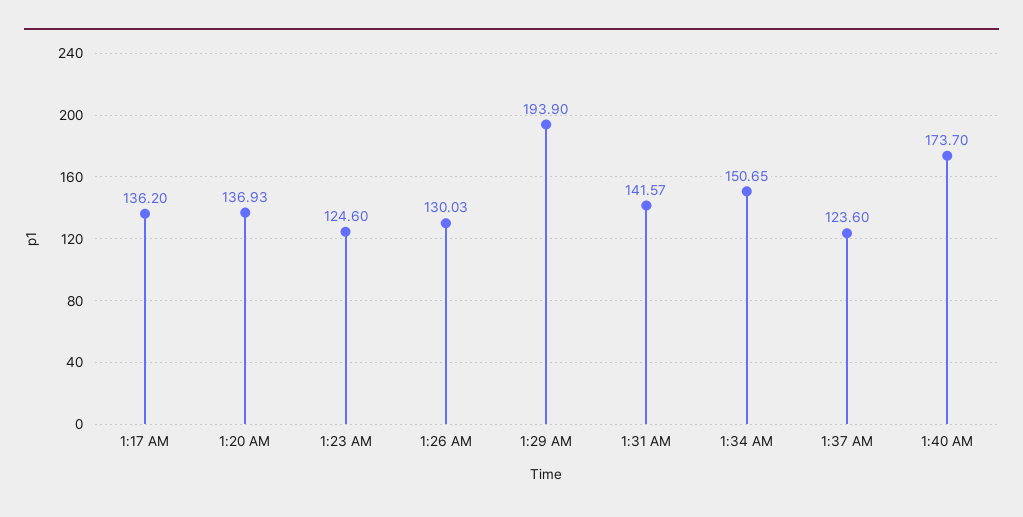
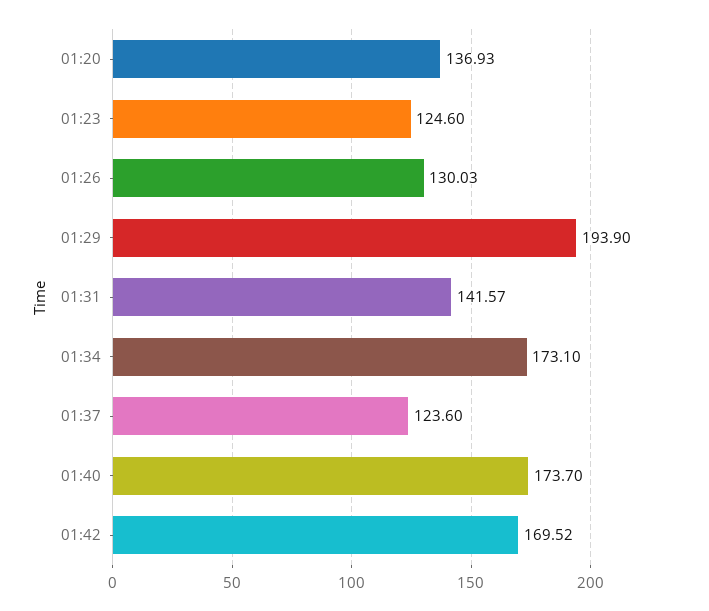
1:17 AM: 136.2 -> none
1:34 AM: 150.65 -> 173.1
01:42: none -> 169.52

